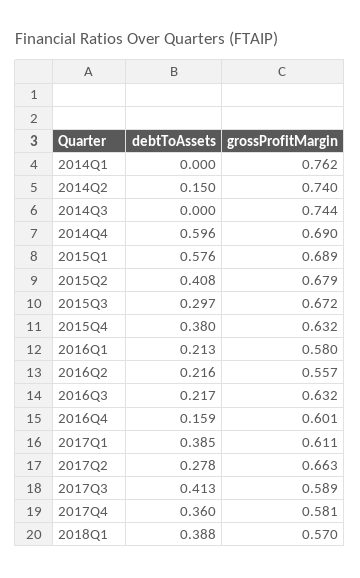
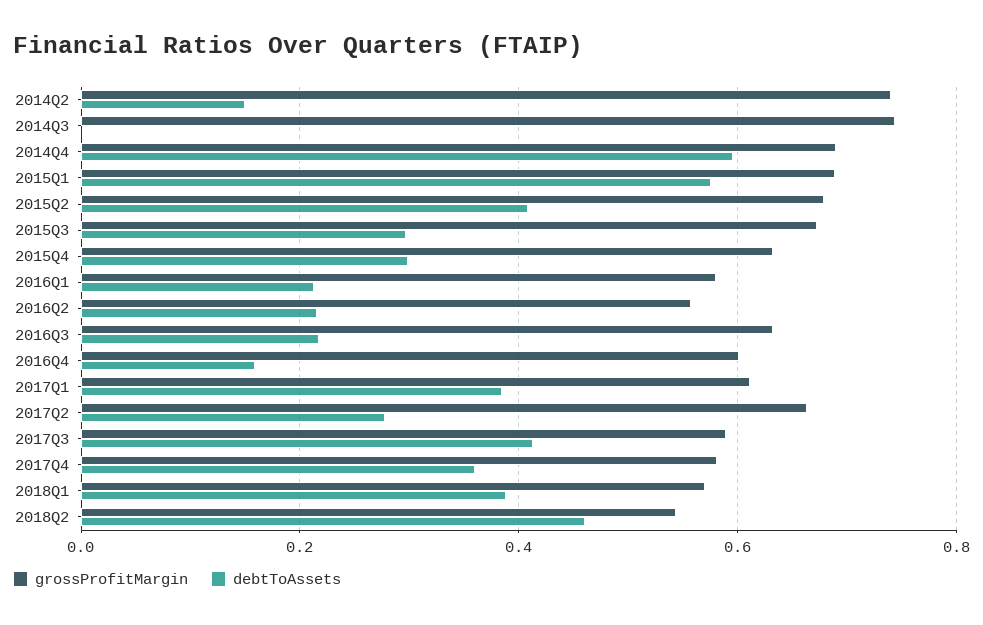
debtToAssets, 2014Q1: 0 -> none
grossProfitMargin, 2014Q1: 0.762 -> none
debtToAssets, 2015Q4: 0.38 -> 0.3
grossProfitMargin, 2018Q2: none -> 0.54
debtToAssets, 2018Q2: none -> 0.46

